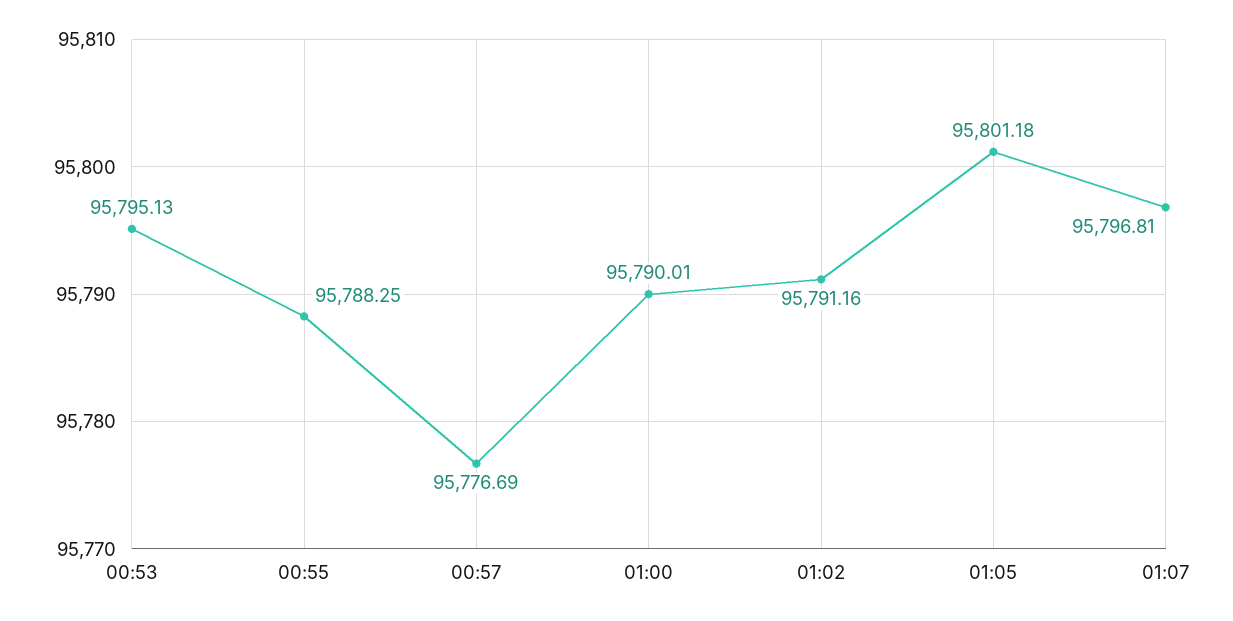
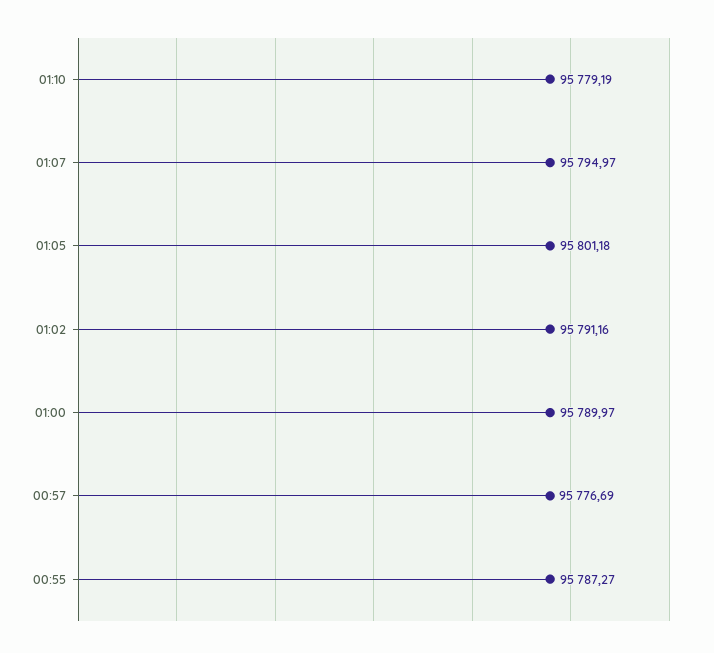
00:53: 95795.13 -> none
00:55: 95788.25 -> 95787.27
01:00: 95790.01 -> 95789.97
01:07: 95796.81 -> 95794.97
01:10: none -> 95779.19

